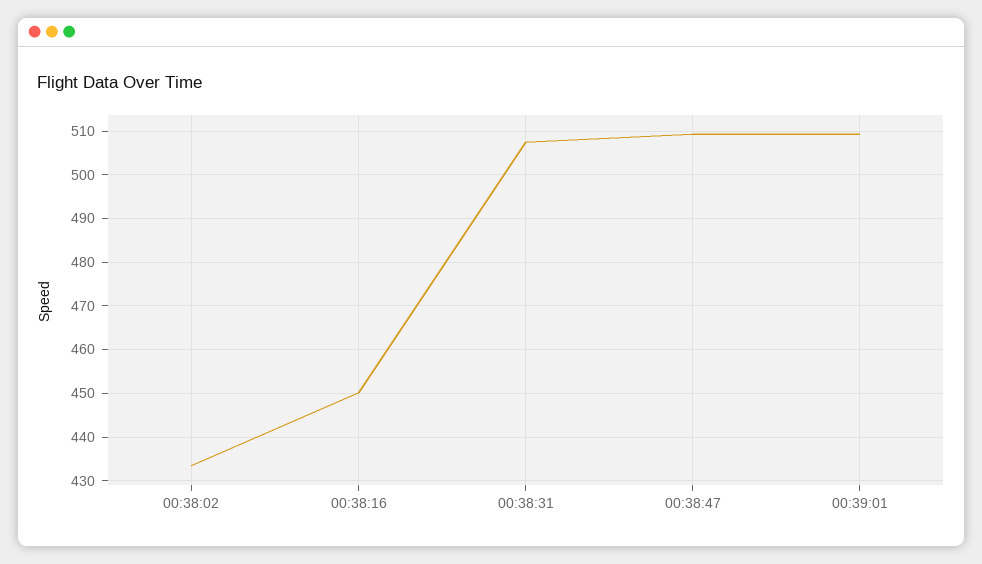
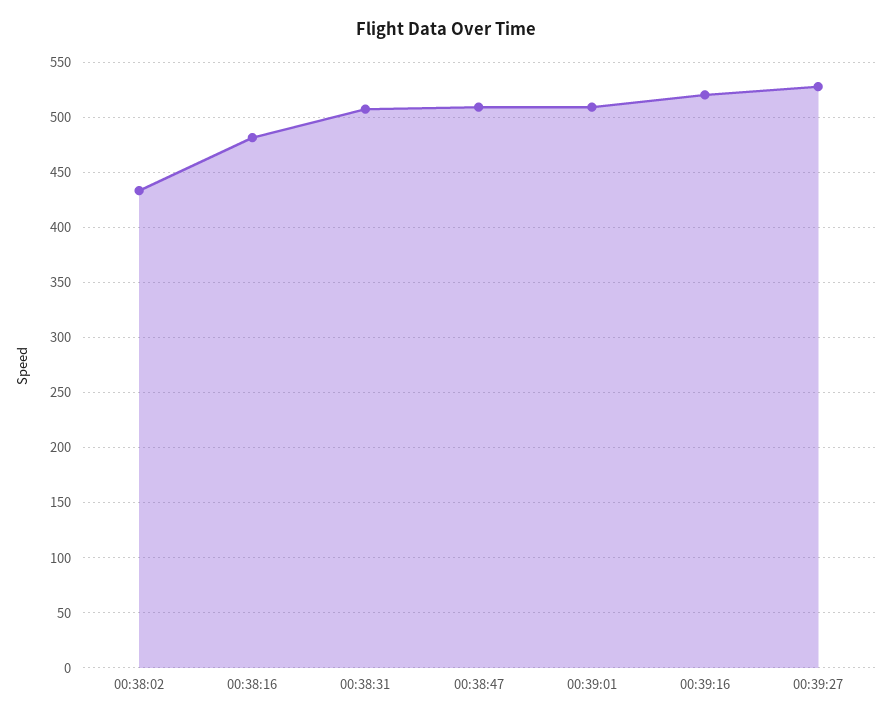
00:38:16: 450 -> 480
00:39:16: none -> 520
00:39:27: none -> 530

